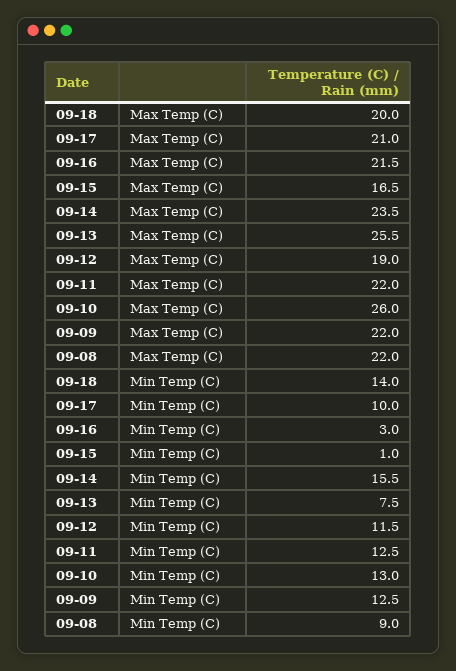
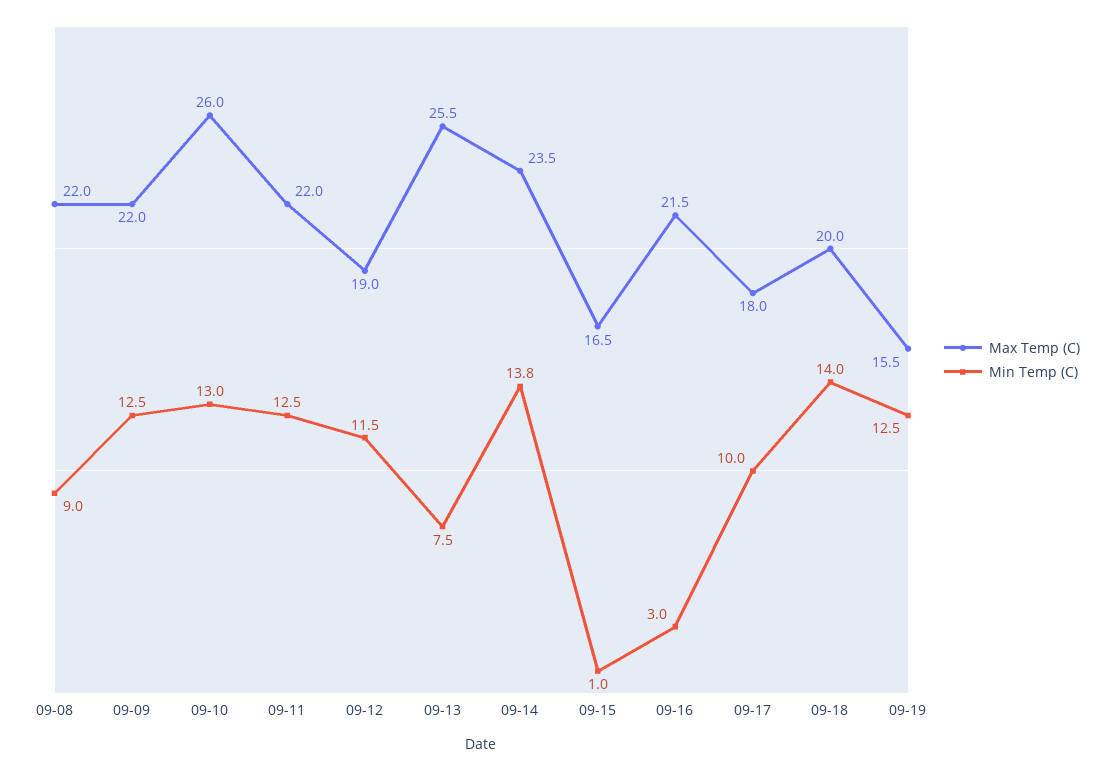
Max Temp (C), 09-17: 21 -> 18
Min Temp (C), 09-14: 15.5 -> 13.8
Max Temp (C), 09-19: none -> 15.5
Min Temp (C), 09-19: none -> 12.5

